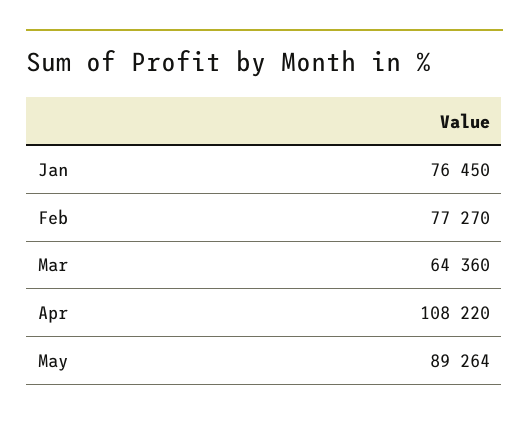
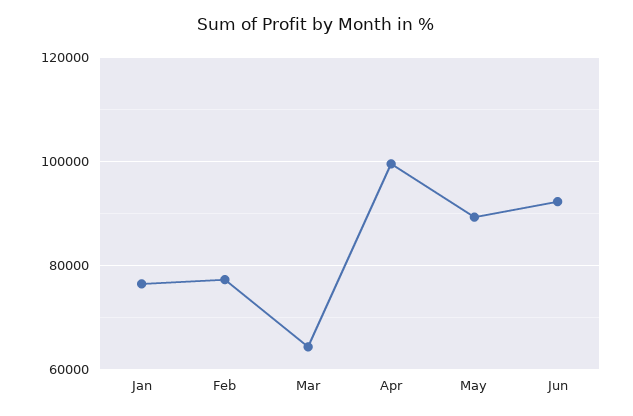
Apr: 108220 -> 100000
Jun: none -> 92000

